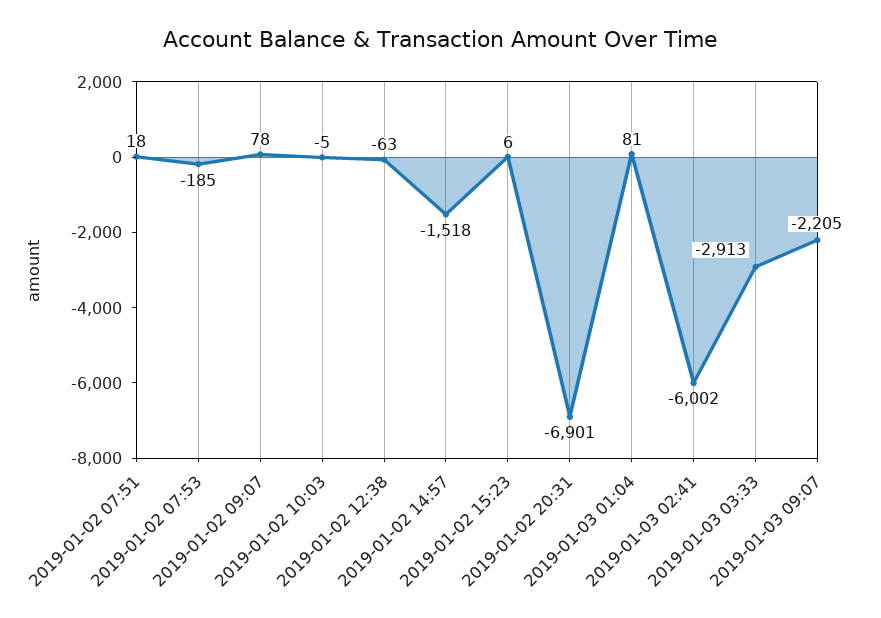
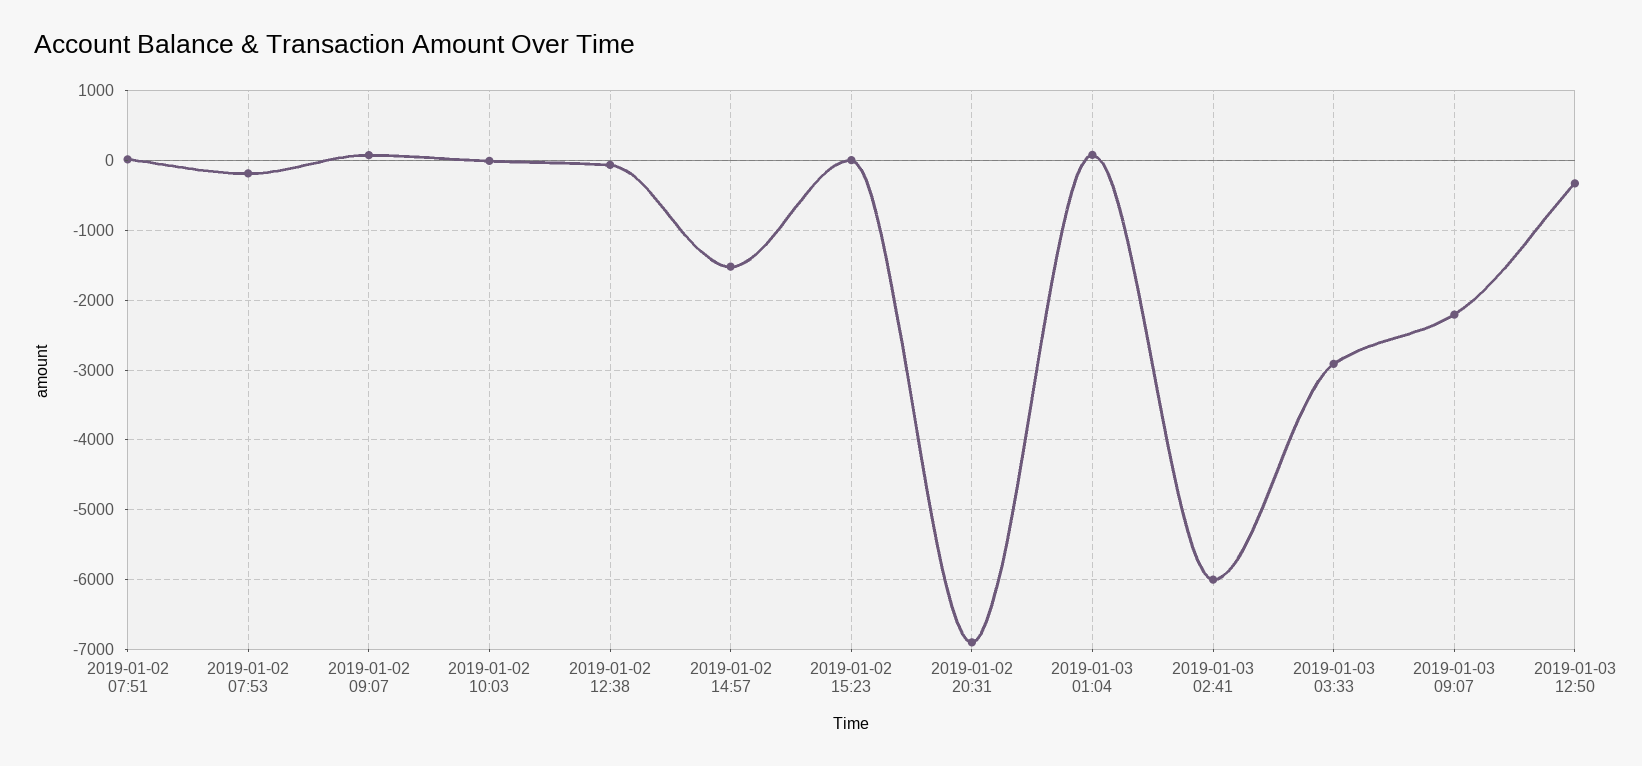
2019-01-03 12:50: none -> -300

